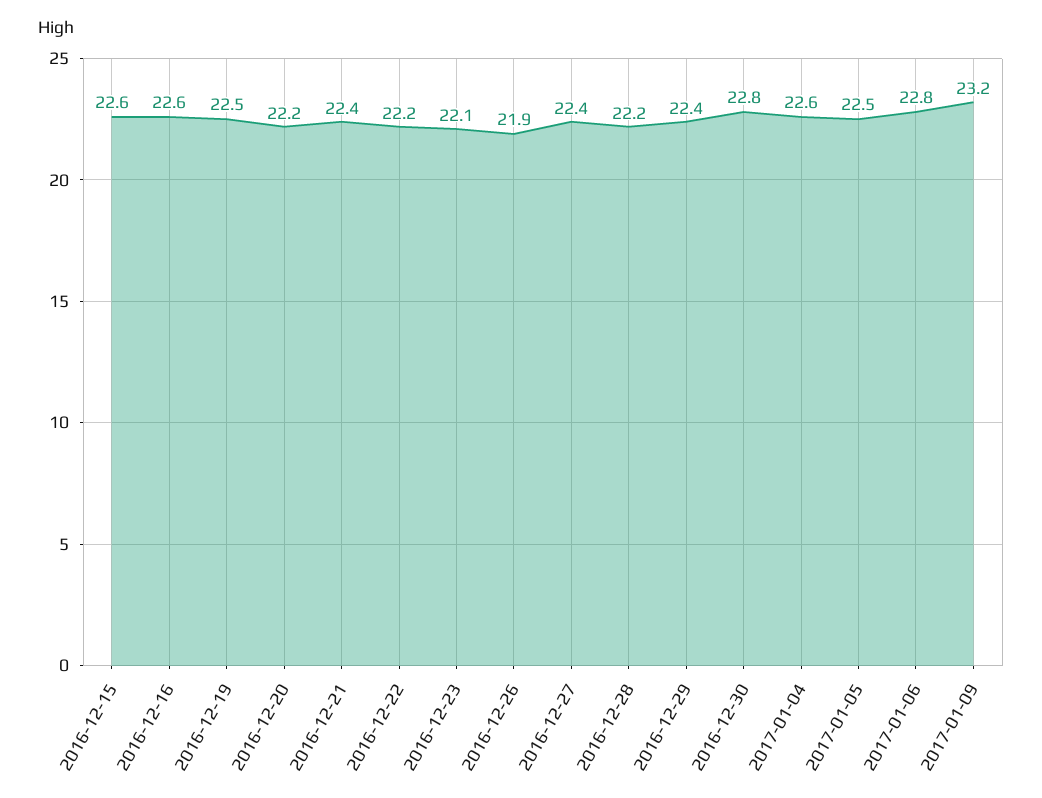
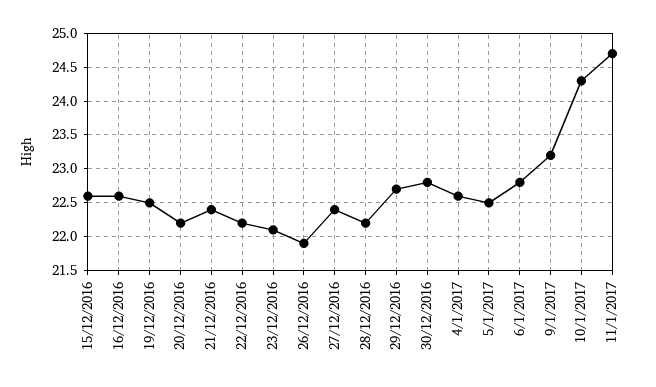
2016-12-29: 22.4 -> 22.7
10/1/2017: none -> 24.3
11/1/2017: none -> 24.7

